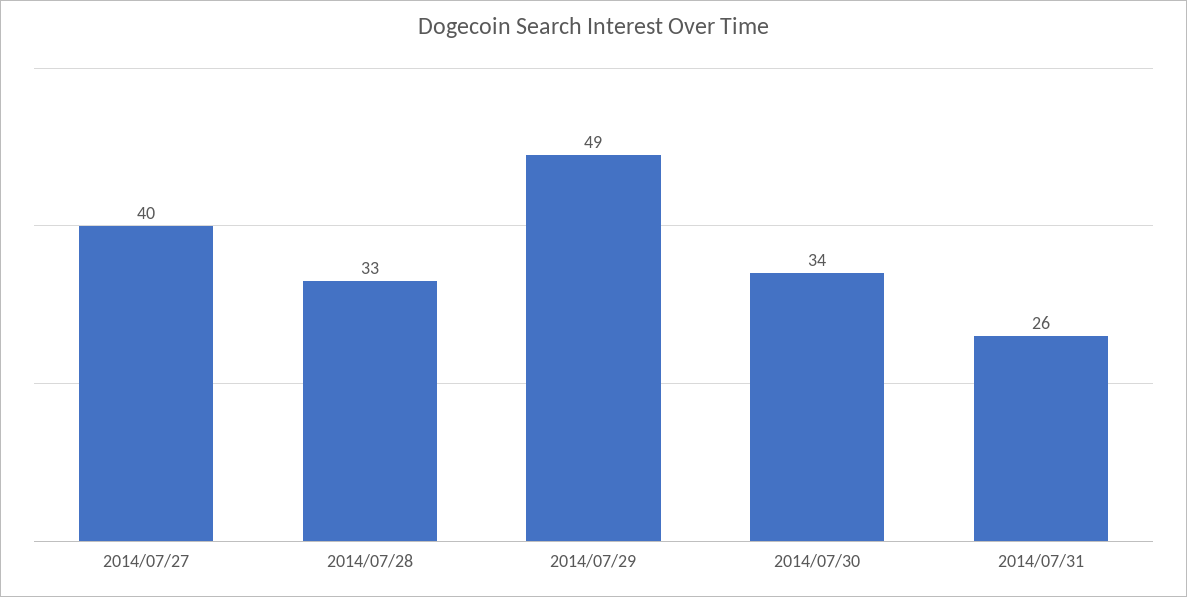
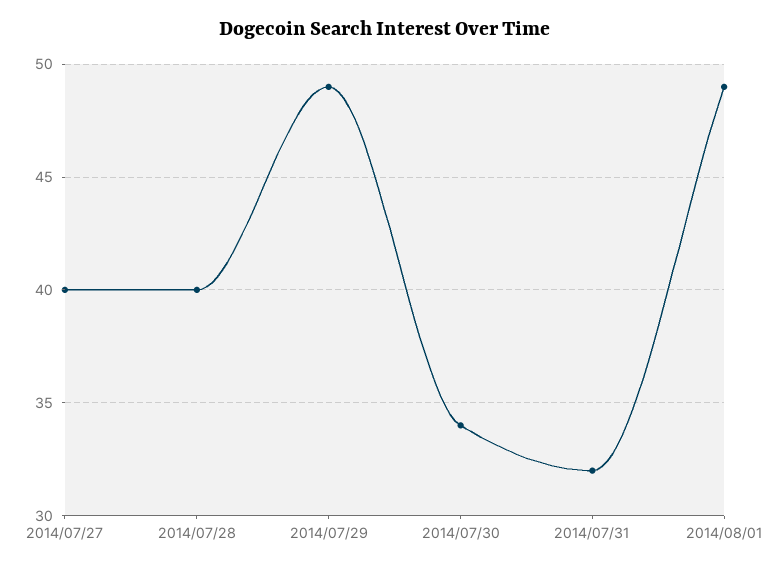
2014/07/28: 33 -> 40
2014/07/31: 26 -> 32
2014/08/01: none -> 49

